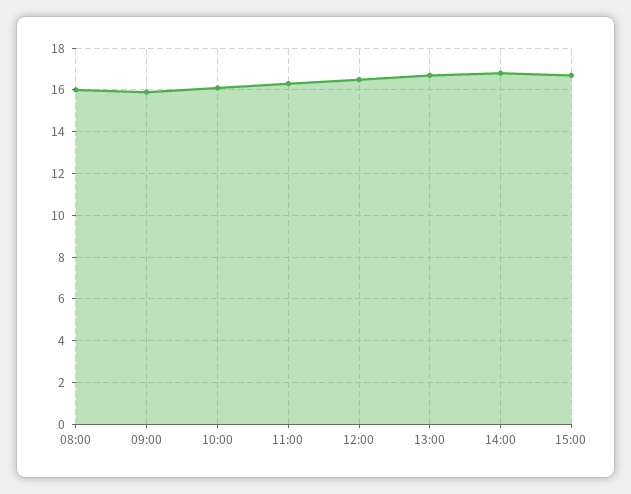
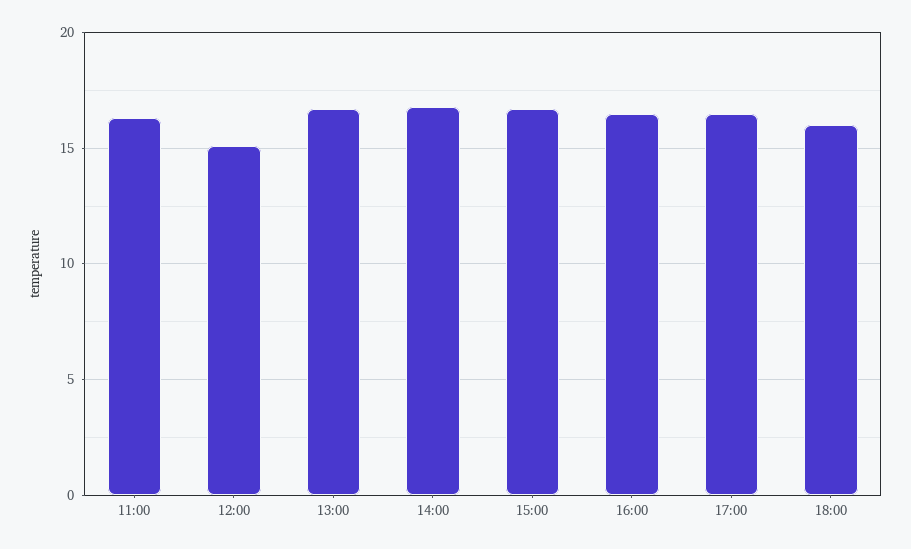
08:00: 16 -> none
09:00: 16 -> none
10:00: 16 -> none
12:00: 16.5 -> 15
16:00: none -> 16.5
17:00: none -> 16.5
18:00: none -> 16

